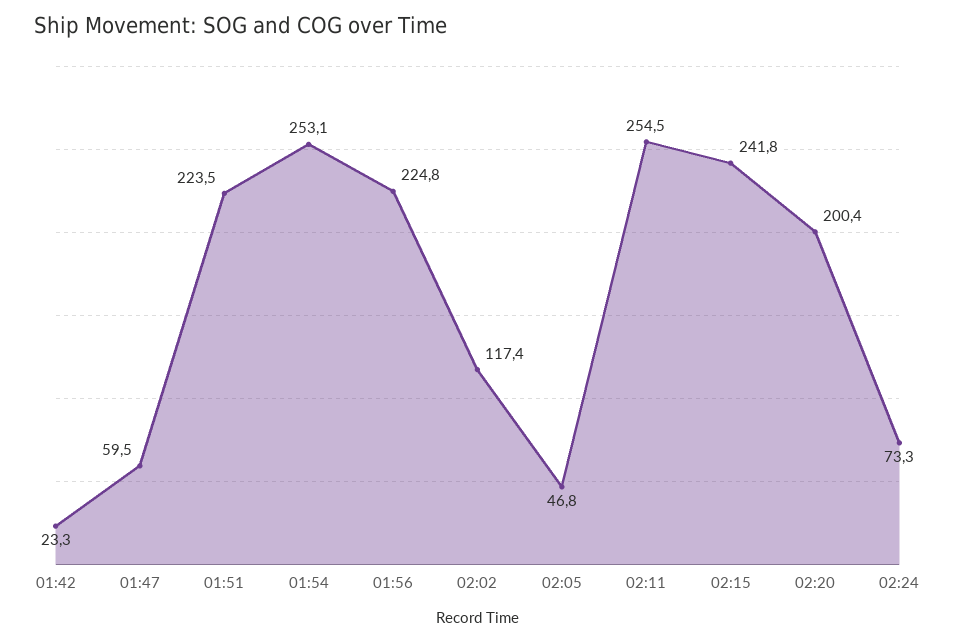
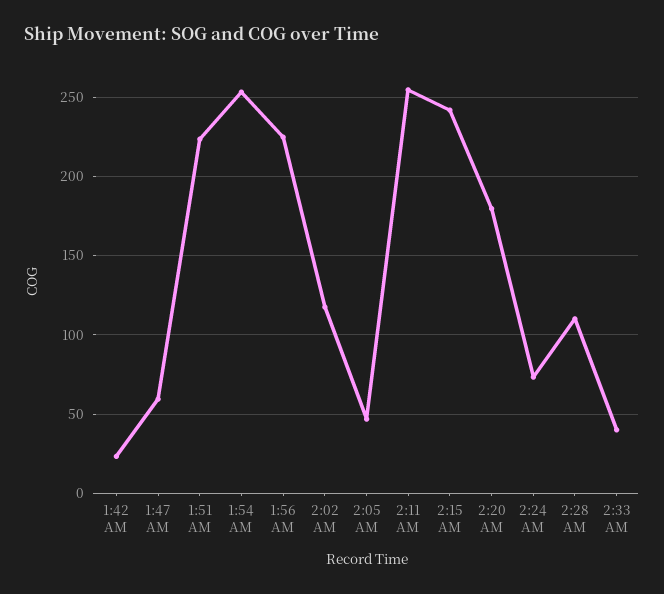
02:20: 200.4 -> 180
2:28 AM: none -> 110
2:33 AM: none -> 40

